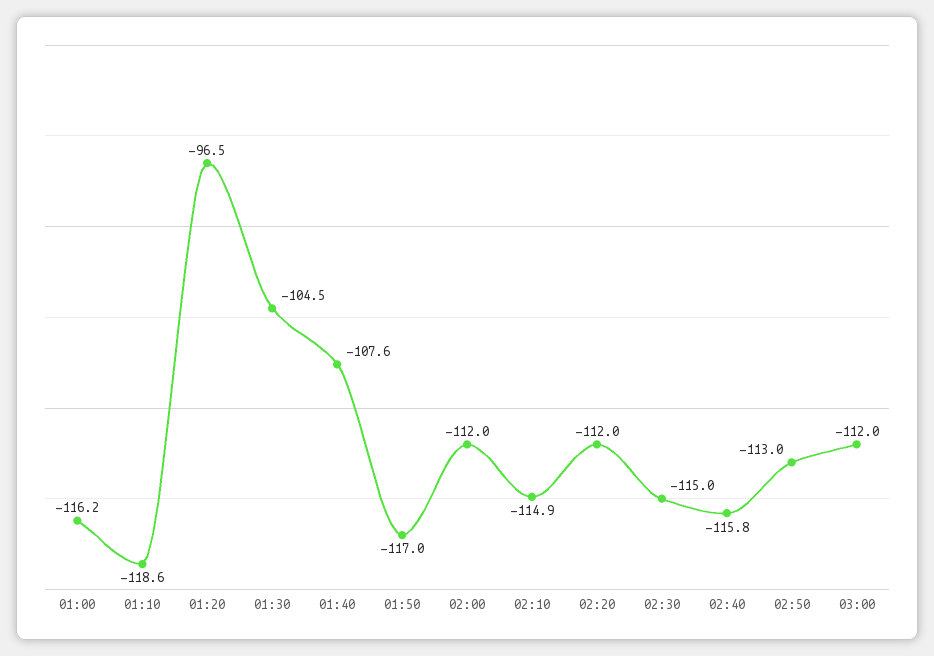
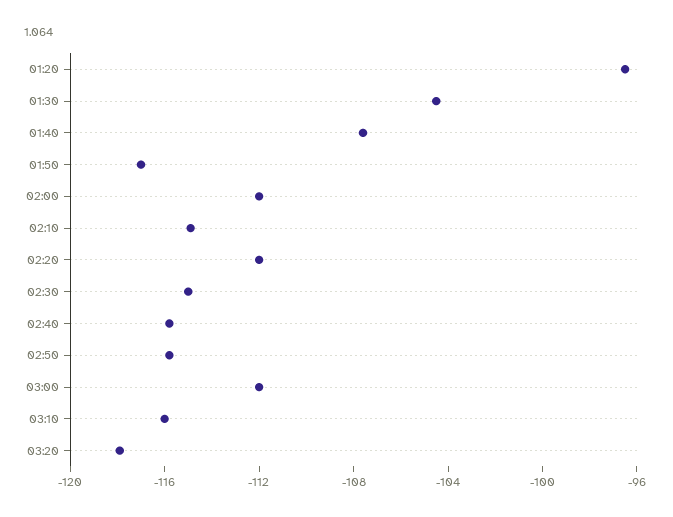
01:00: -116.2 -> none
01:10: -118.6 -> none
02:50: -113 -> -116
03:10: none -> -116
03:20: none -> -118

